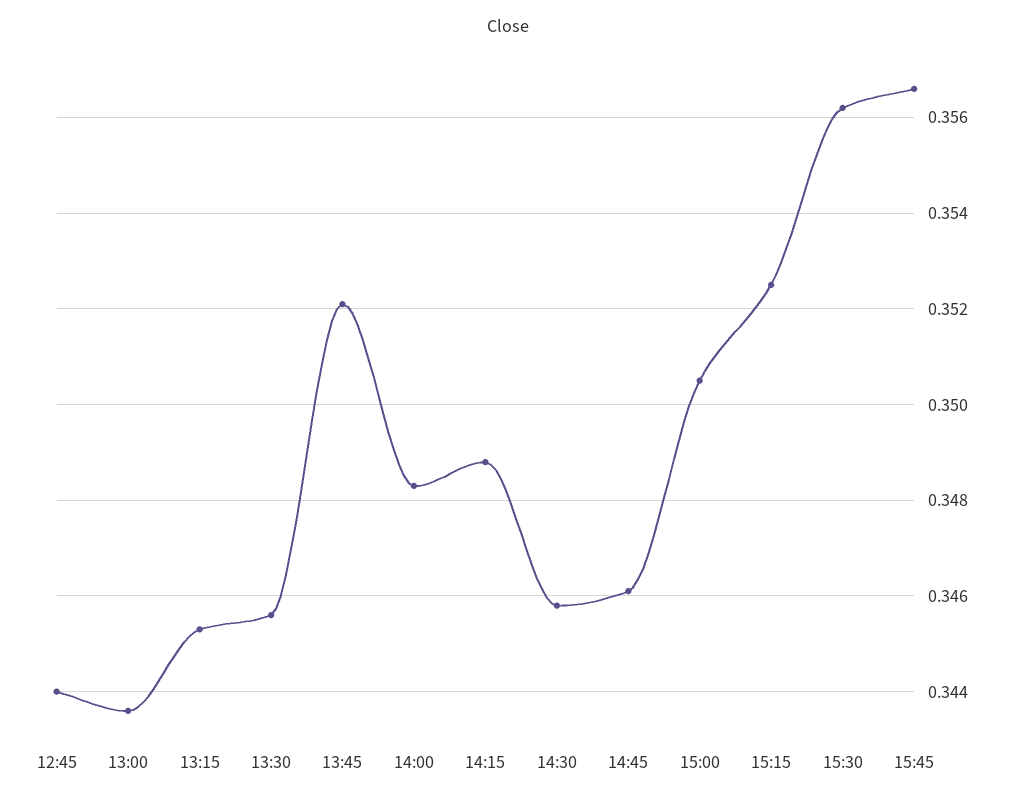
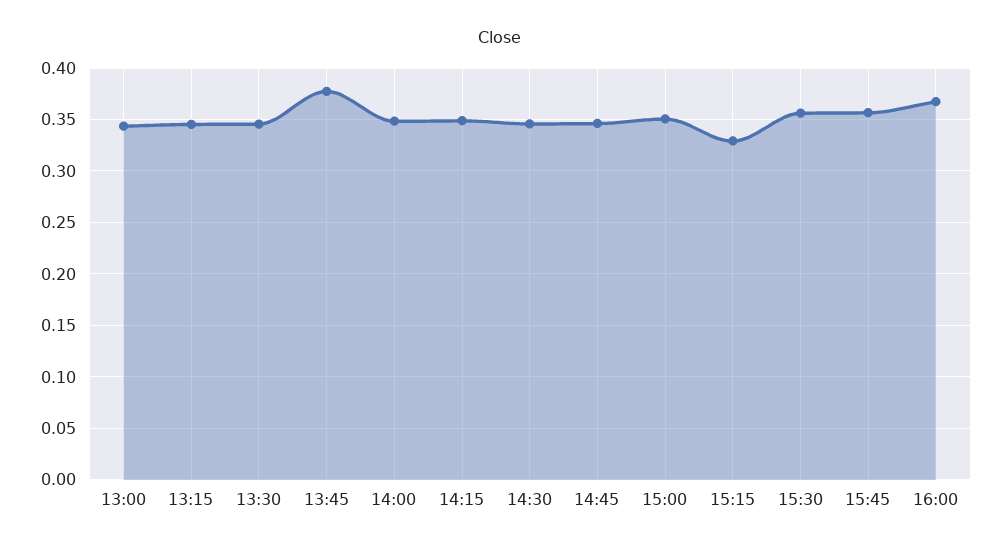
12:45: 0.344 -> none
13:45: 0.352 -> 0.38
15:15: 0.3525 -> 0.33
16:00: none -> 0.37

